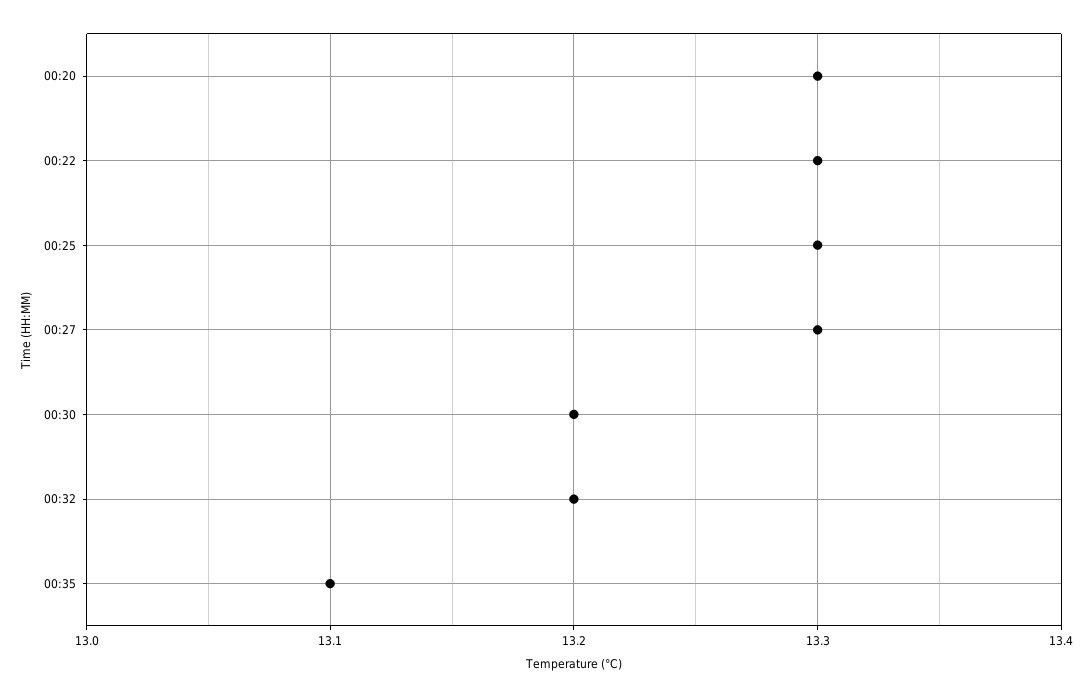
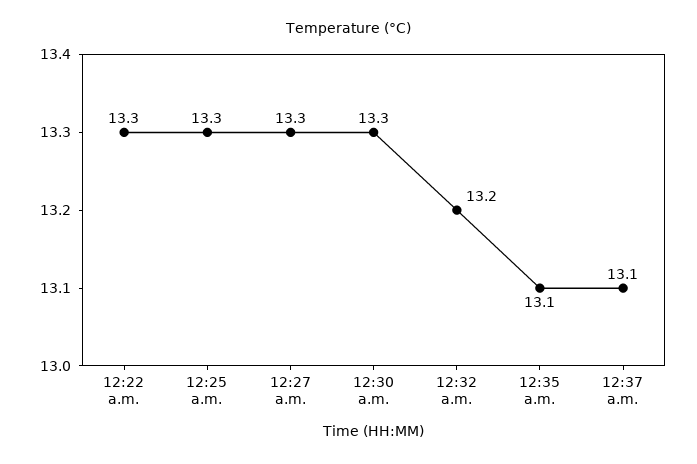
00:20: 13.3 -> none
00:30: 13.2 -> 13.3
12:37 a.m.: none -> 13.1

